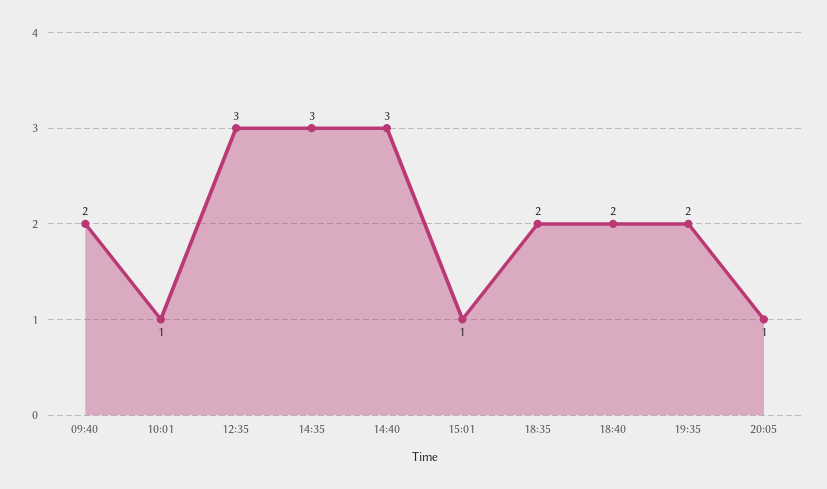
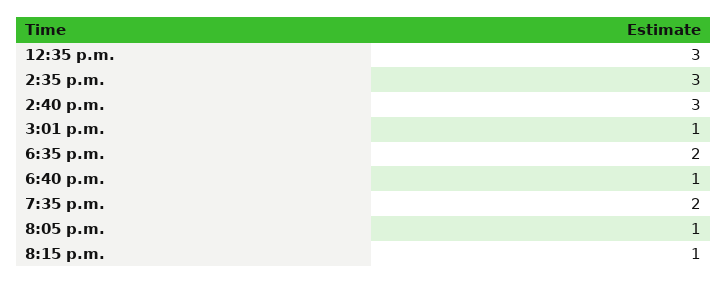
09:40: 2 -> none
10:01: 1 -> none
18:40: 2 -> 1
8:15 p.m.: none -> 1

